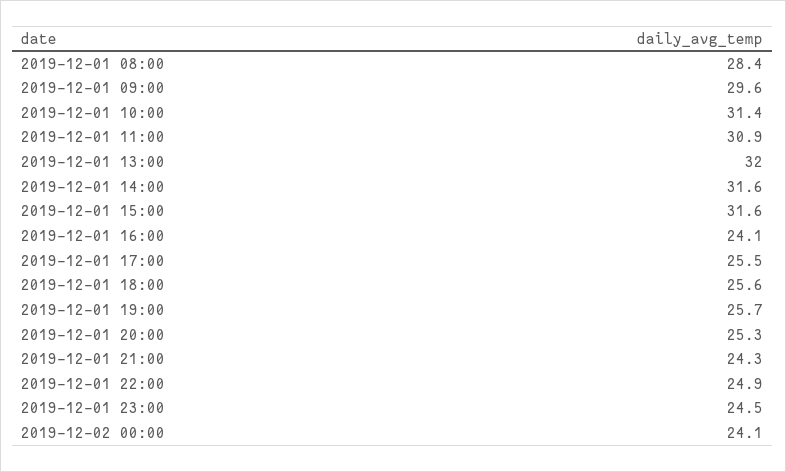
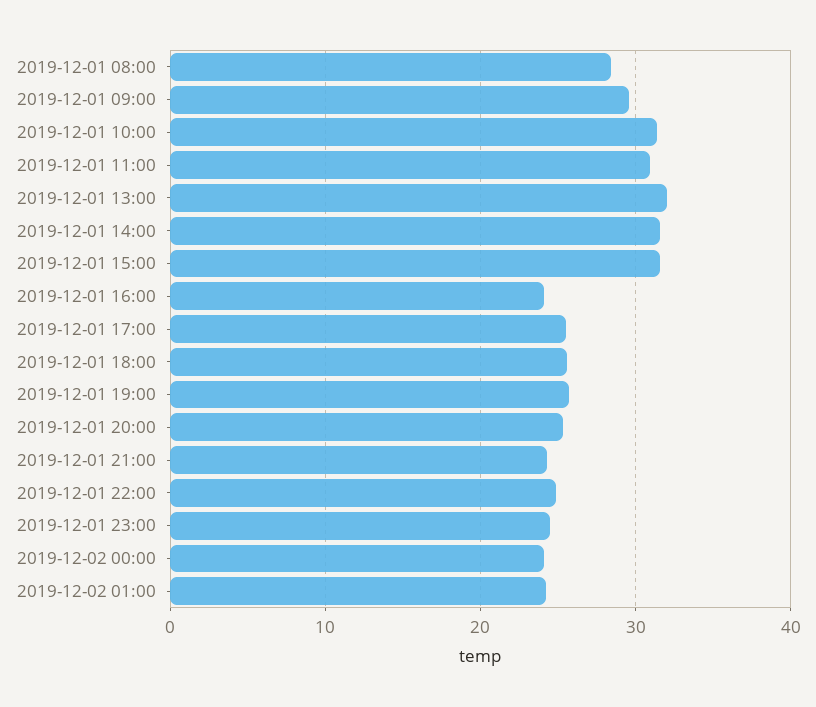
2019-12-02 01:00: none -> 24

